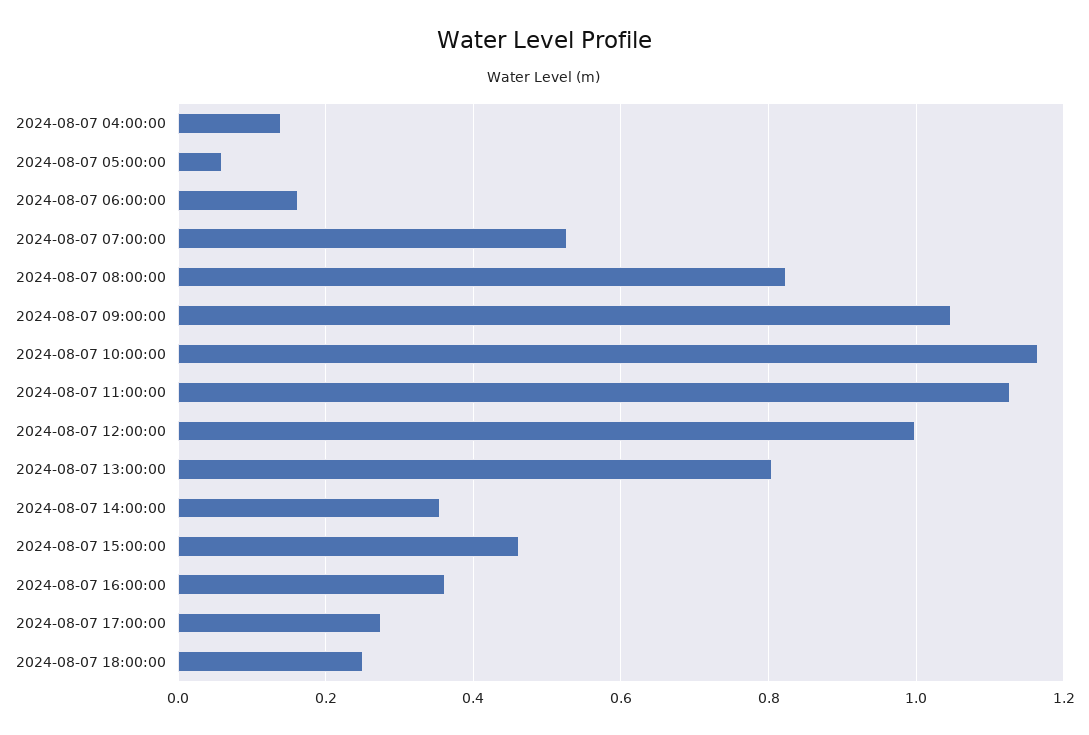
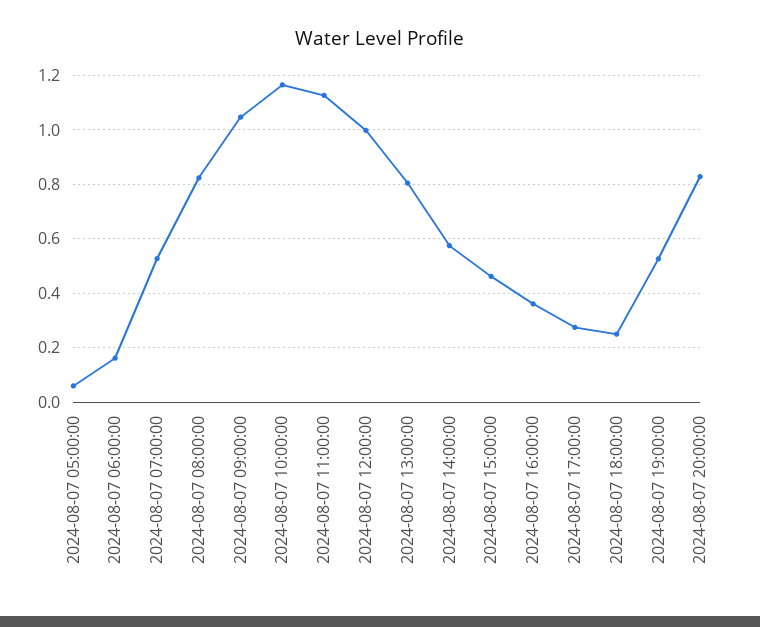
2024-08-07 04:00:00: 0.14 -> none
2024-08-07 14:00:00: 0.36 -> 0.575
2024-08-07 19:00:00: none -> 0.525
2024-08-07 20:00:00: none -> 0.825

